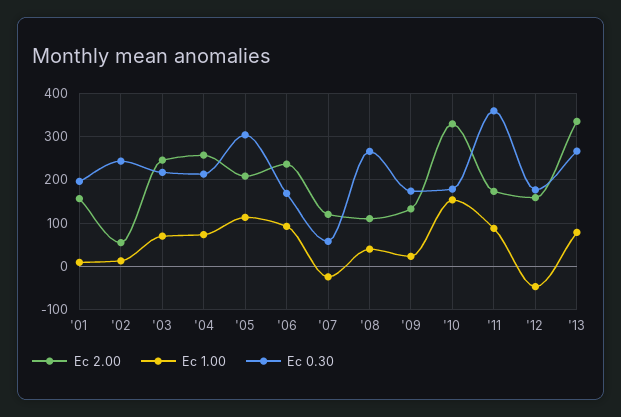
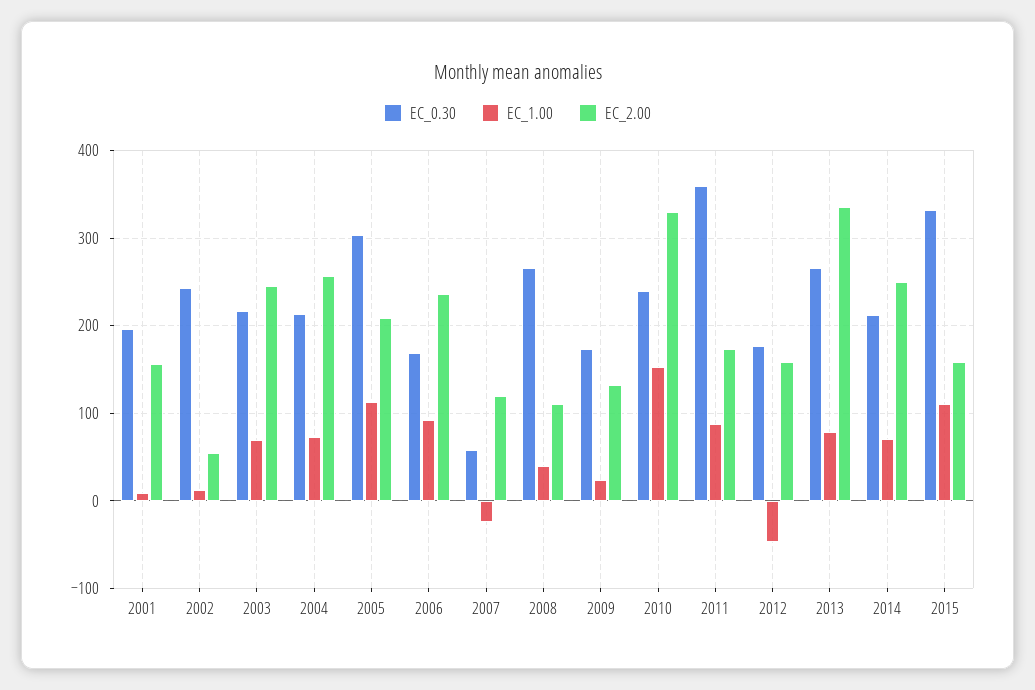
Ec 0.30, '10: 180 -> 240
Ec 0.30, 2014: none -> 210
Ec 1.00, 2014: none -> 70
Ec 2.00, 2014: none -> 250
Ec 0.30, 2015: none -> 330
Ec 1.00, 2015: none -> 110
Ec 2.00, 2015: none -> 160

